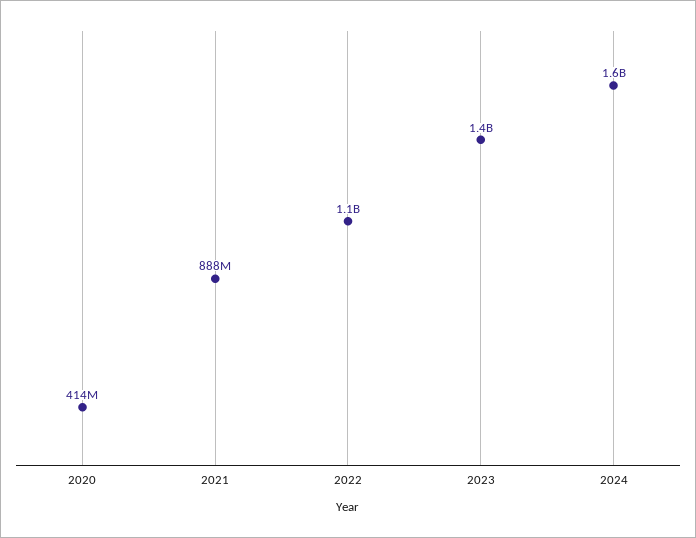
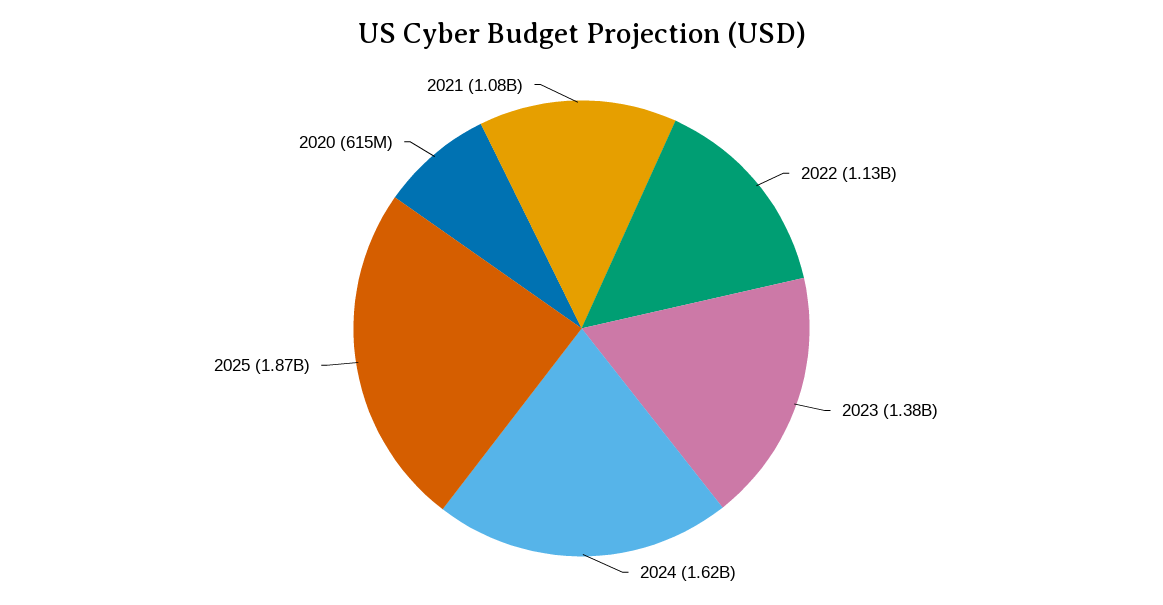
2020: 414000000 -> 615000000
2021: 888000000 -> 1080000000
2025: none -> 1870000000

